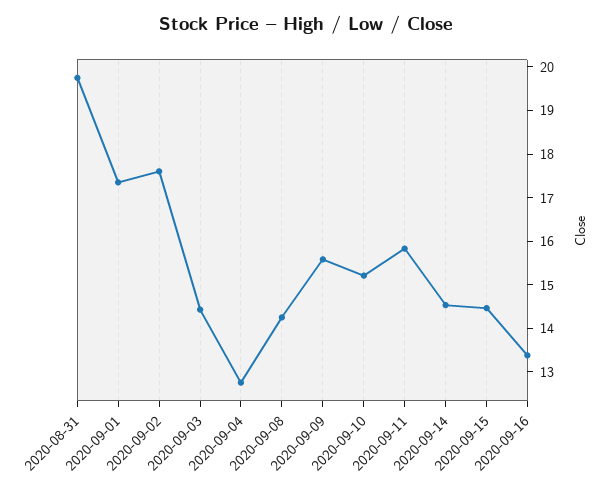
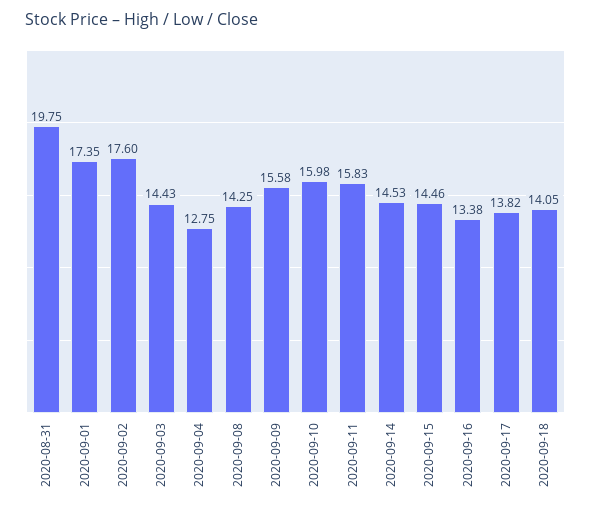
2020-09-10: 15.2 -> 15.98
2020-09-17: none -> 13.82
2020-09-18: none -> 14.05

